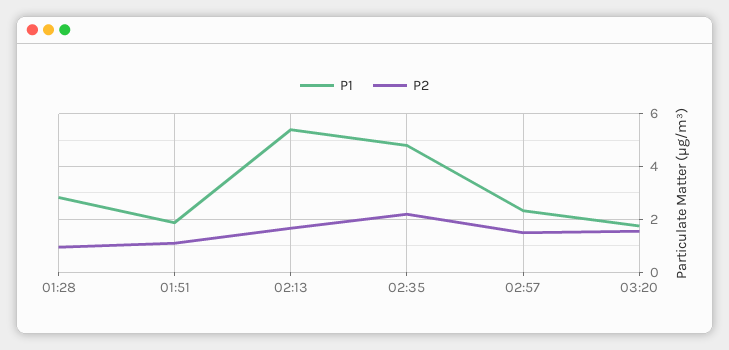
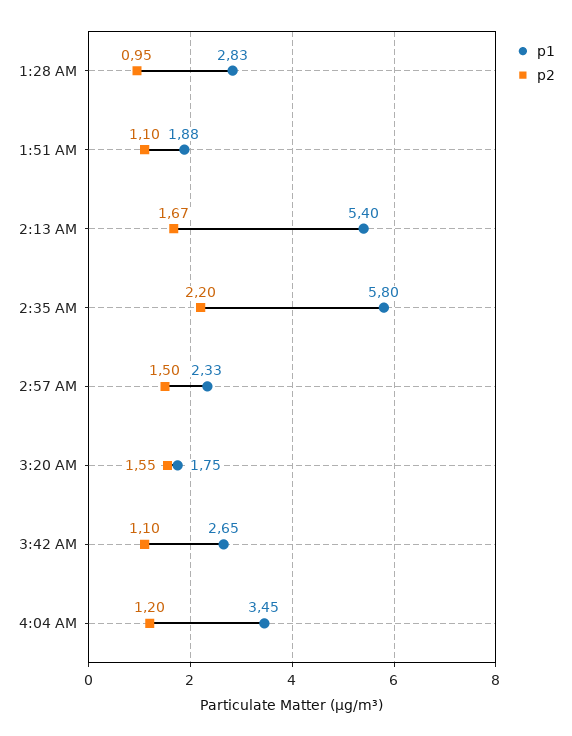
P1, 02:35: 4.75 -> 5.8
P1, 3:42 AM: none -> 2.65
P2, 3:42 AM: none -> 1.1
P1, 4:04 AM: none -> 3.45
P2, 4:04 AM: none -> 1.2

